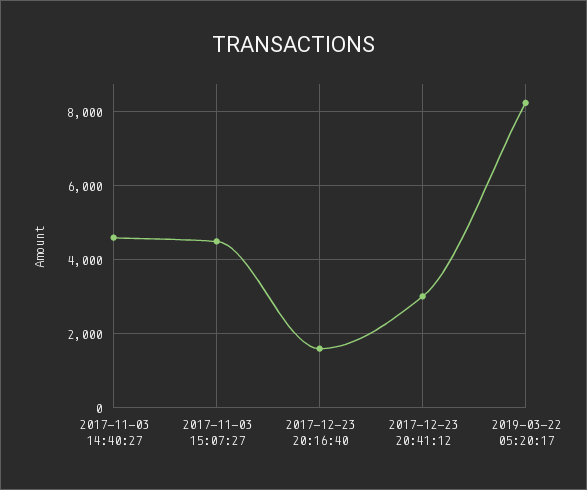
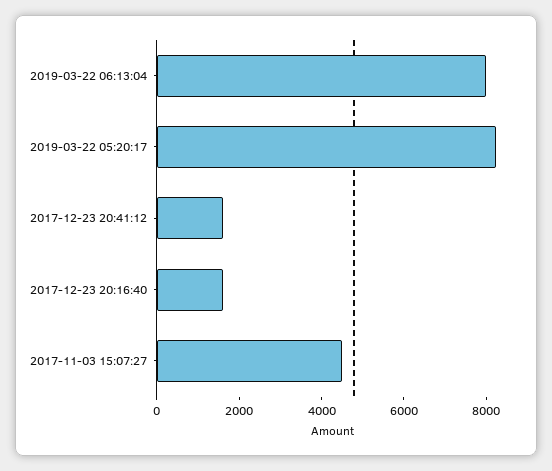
2017-11-03 14:40:27: 4600 -> none
2017-12-23 20:41:12: 3000 -> 1500
2019-03-22 06:13:04: none -> 8000

